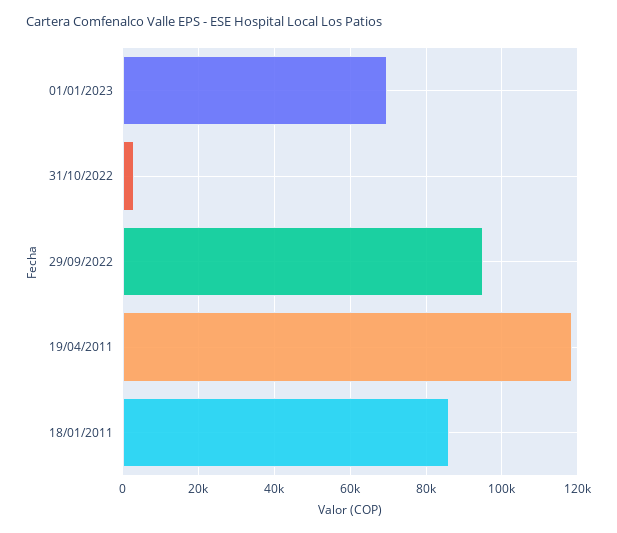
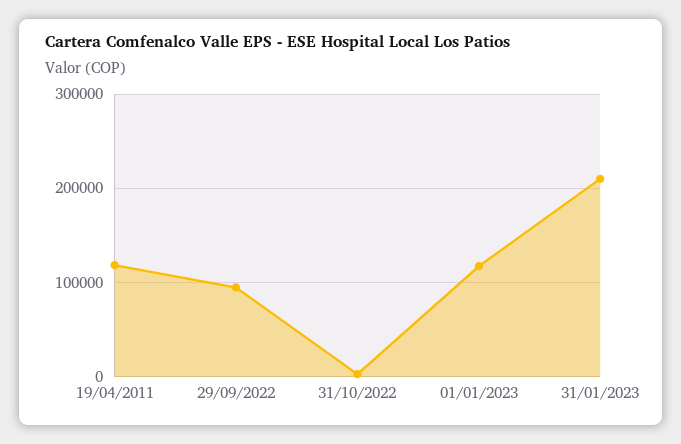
01/01/2023: 70000 -> 120000
18/01/2011: 86000 -> none
31/01/2023: none -> 210000

